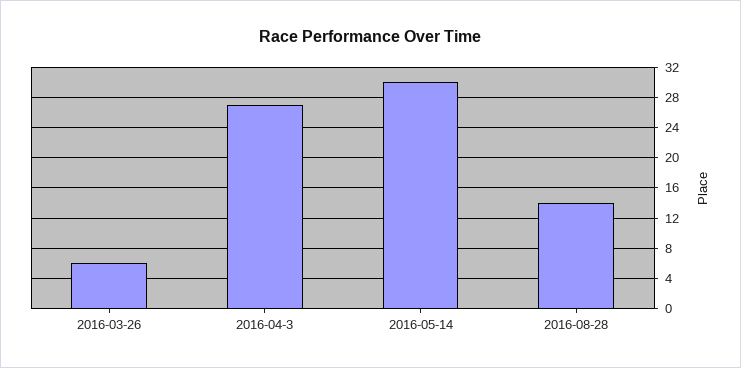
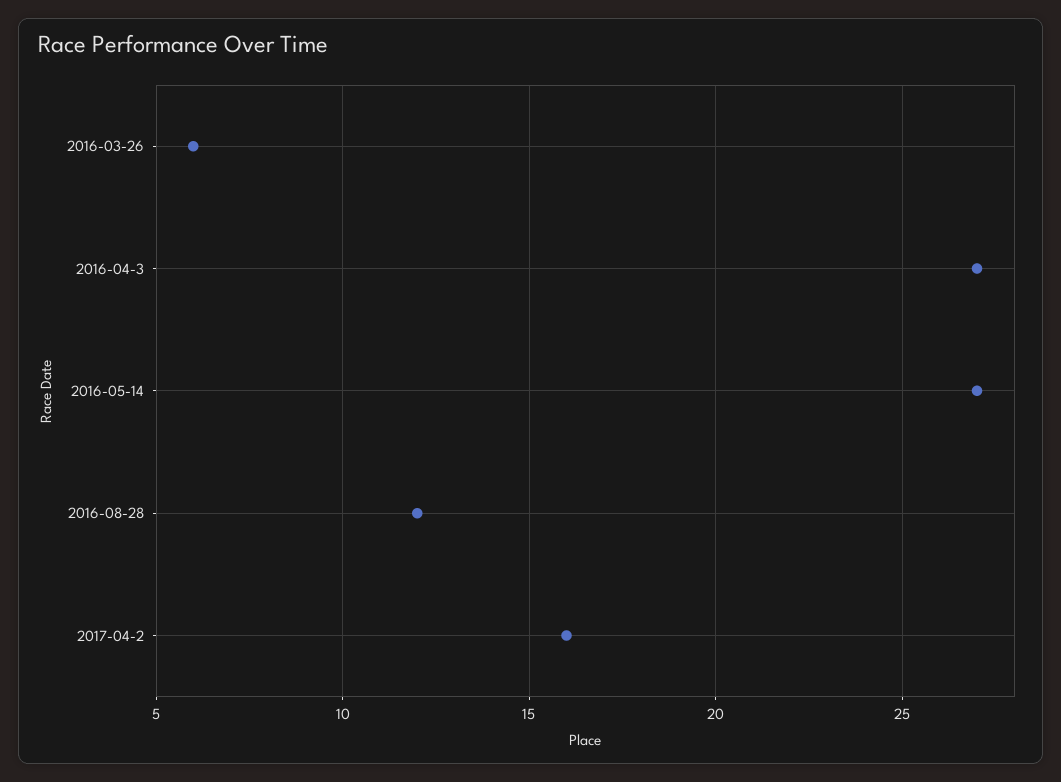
2016-05-14: 30 -> 27
2016-08-28: 14 -> 12
2017-04-2: none -> 16

